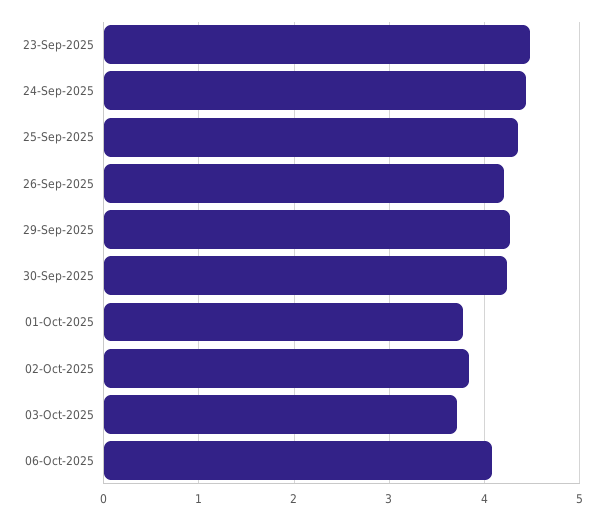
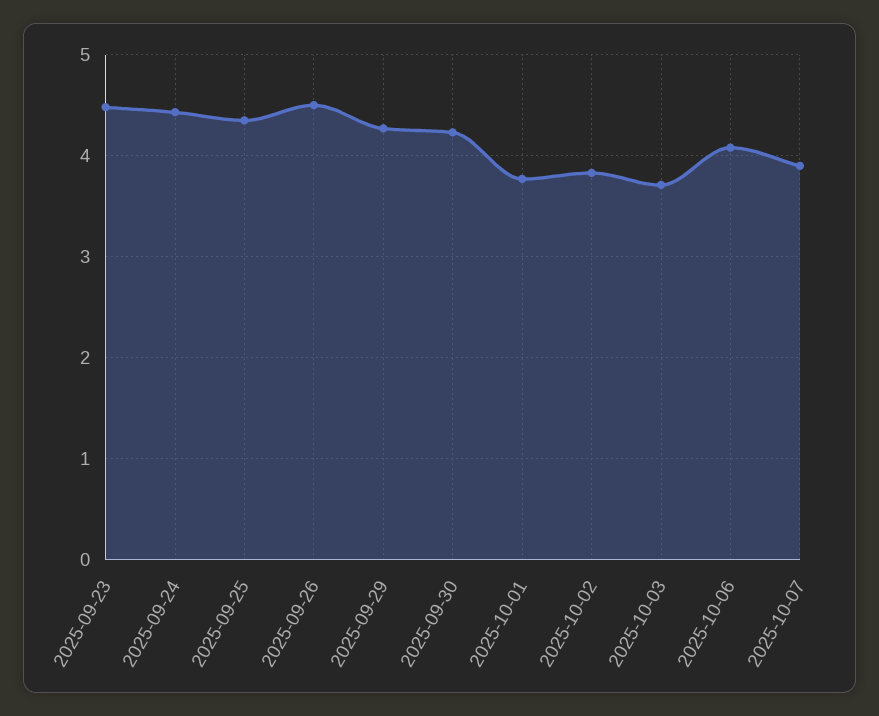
26-Sep-2025: 4.2 -> 4.5
2025-10-07: none -> 3.9

